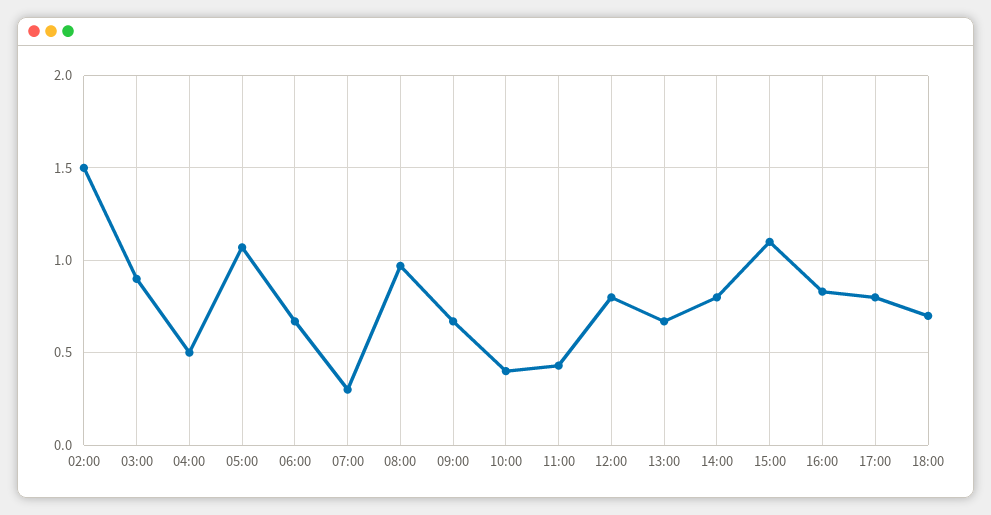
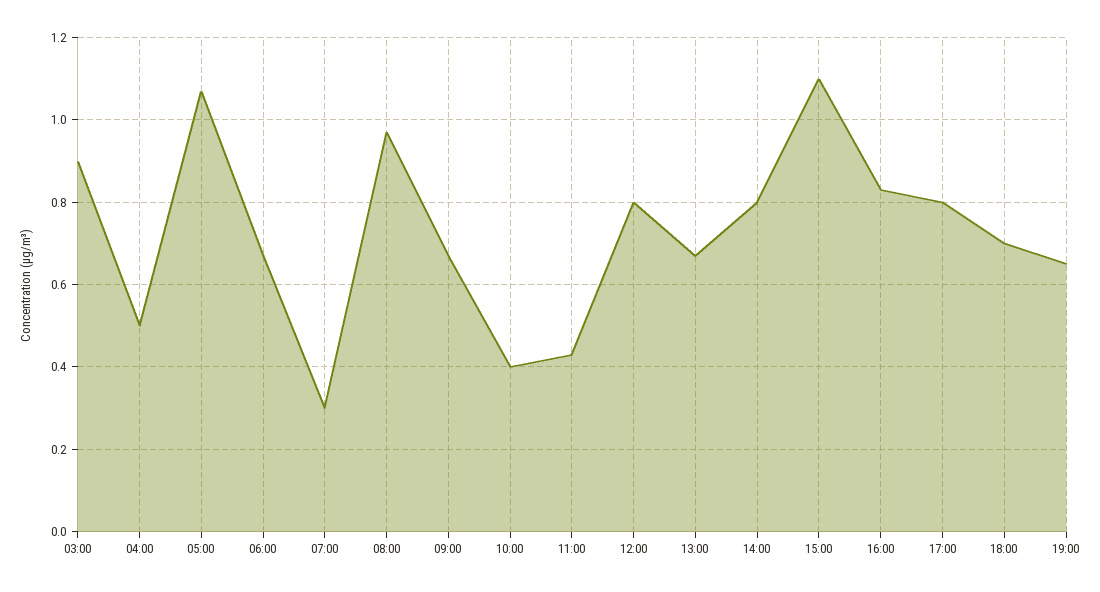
02:00: 1.5 -> none
19:00: none -> 0.65

